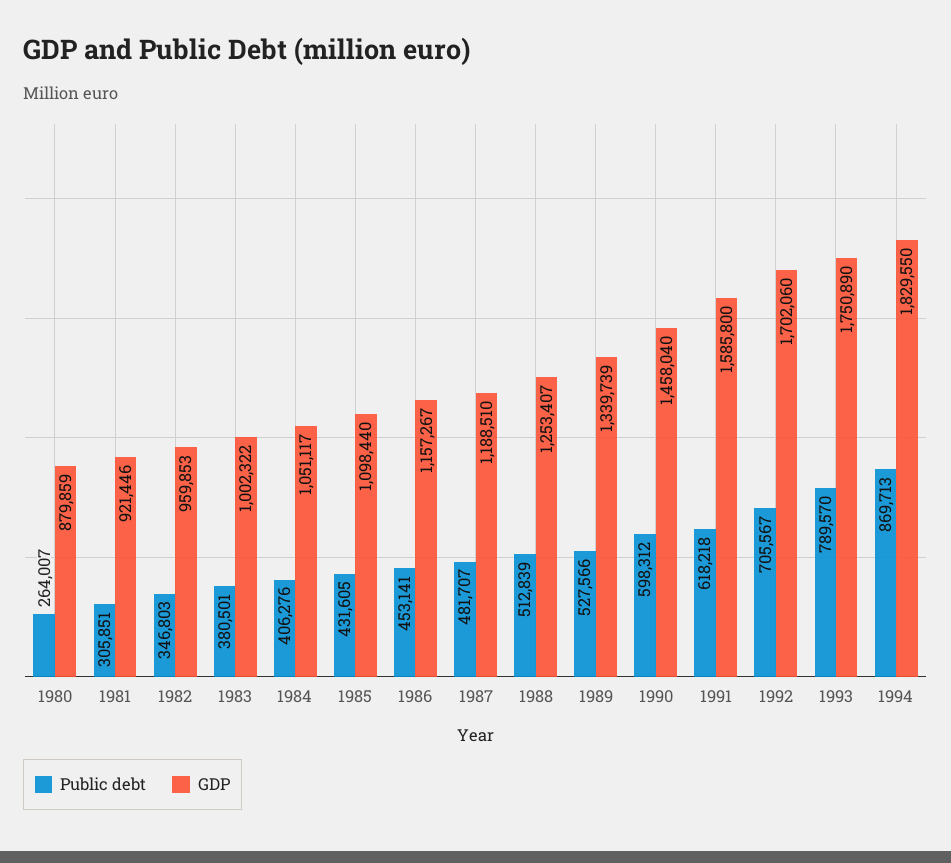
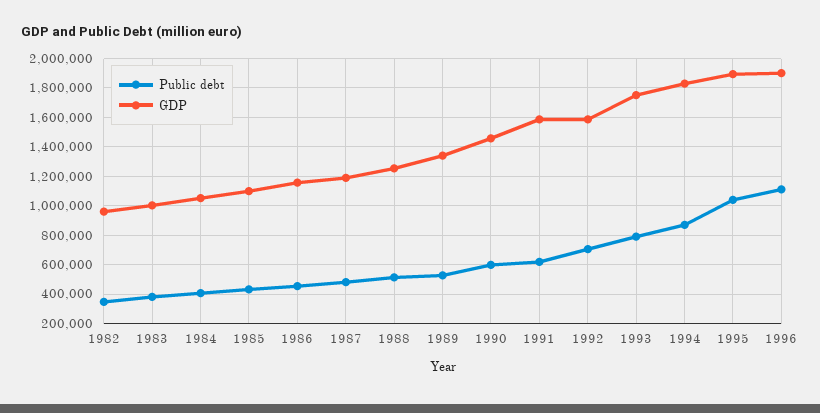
Public debt, 1980: 264007 -> none
GDP, 1980: 879859 -> none
Public debt, 1981: 305851 -> none
GDP, 1981: 921446 -> none
GDP, 1992: 1702060 -> 1600000
Public debt, 1995: none -> 1050000
GDP, 1995: none -> 1900000
Public debt, 1996: none -> 1100000
GDP, 1996: none -> 1900000

